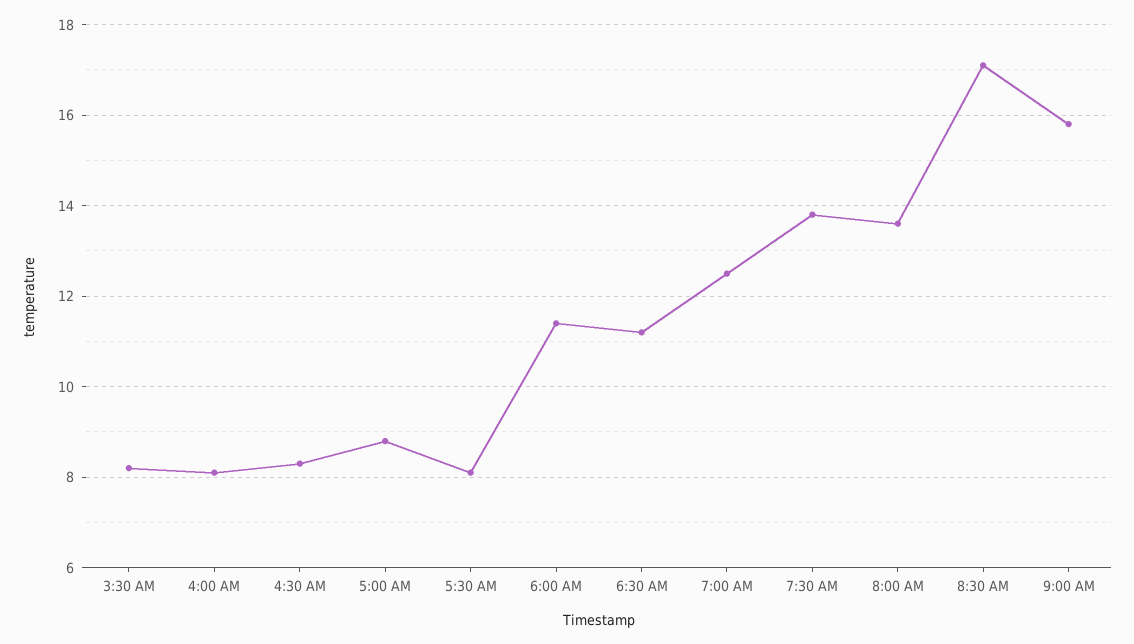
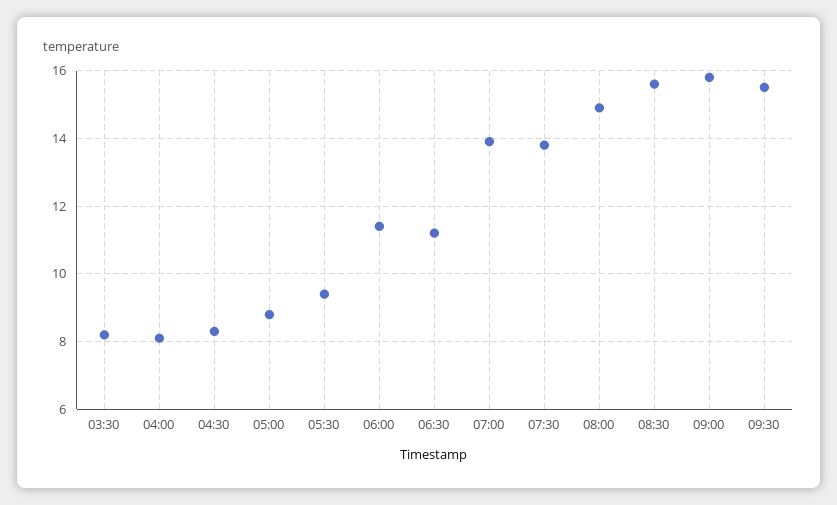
5:30 AM: 8 -> 9.5
7:00 AM: 12.5 -> 14
8:00 AM: 13.5 -> 15
8:30 AM: 17 -> 15.5
09:30: none -> 15.5

